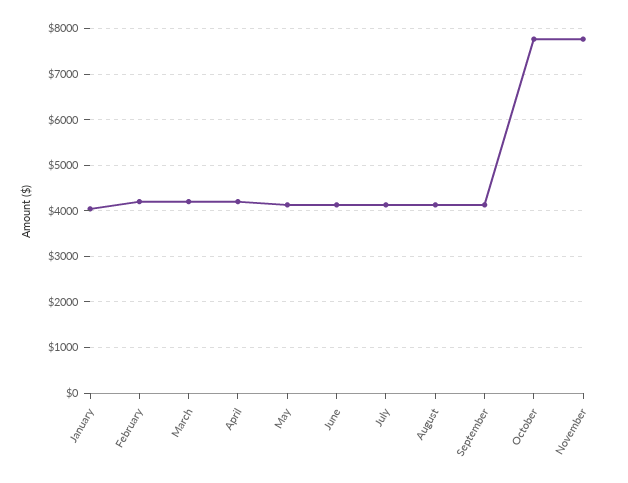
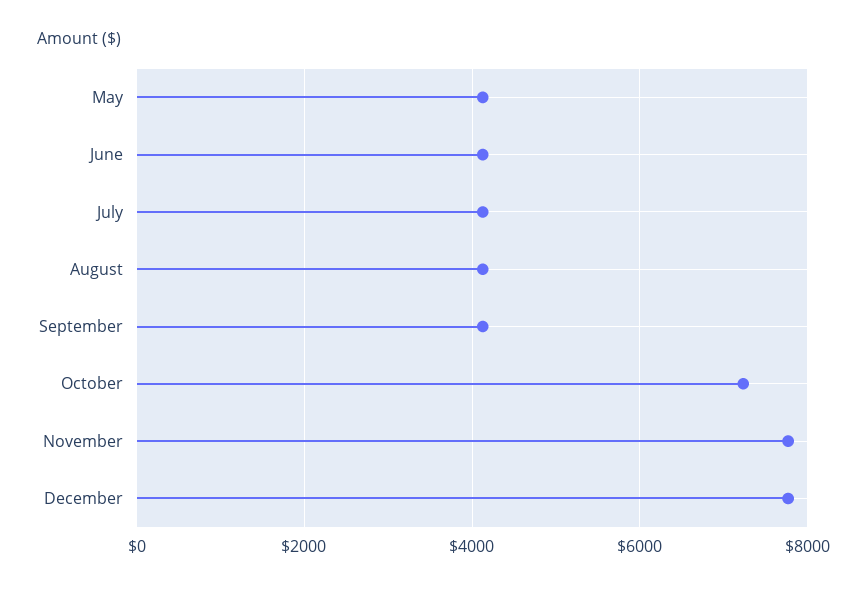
January: 4000 -> none
February: 4200 -> none
March: 4200 -> none
April: 4200 -> none
October: 7800 -> 7200
December: none -> 7800

